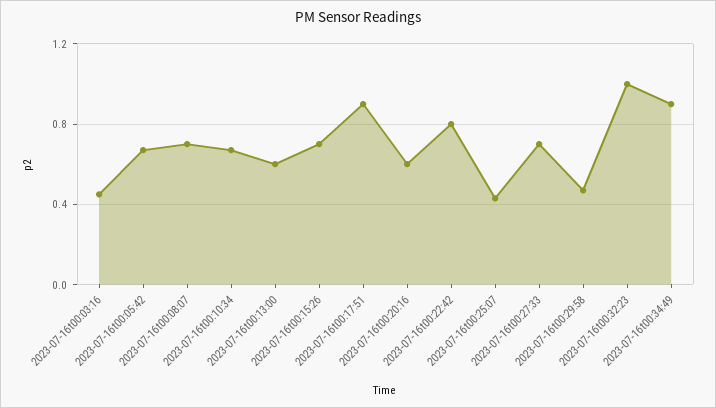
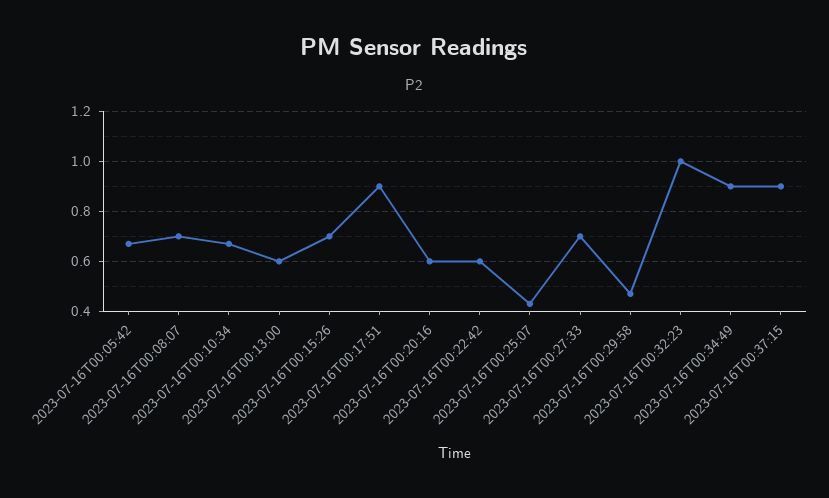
2023-07-16t00:03:16: 0.45 -> none
2023-07-16t00:22:42: 0.8 -> 0.6
2023-07-16T00:37:15: none -> 0.9

